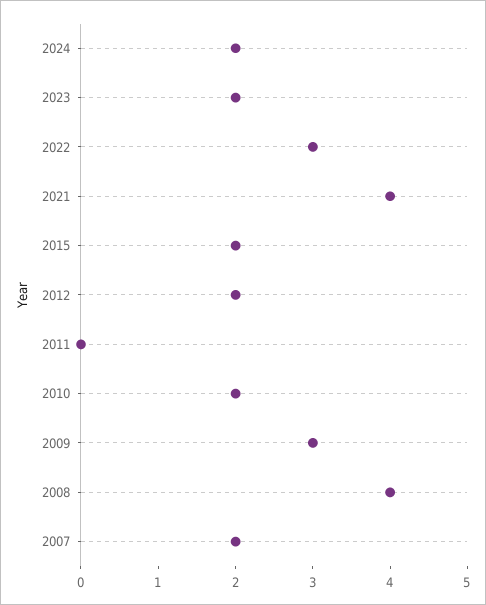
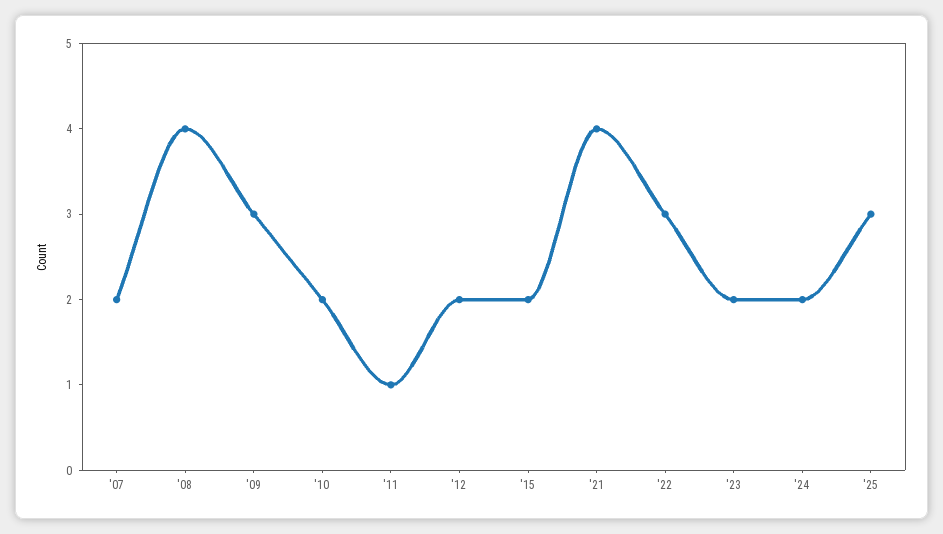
2011: 0 -> 1
'25: none -> 3

